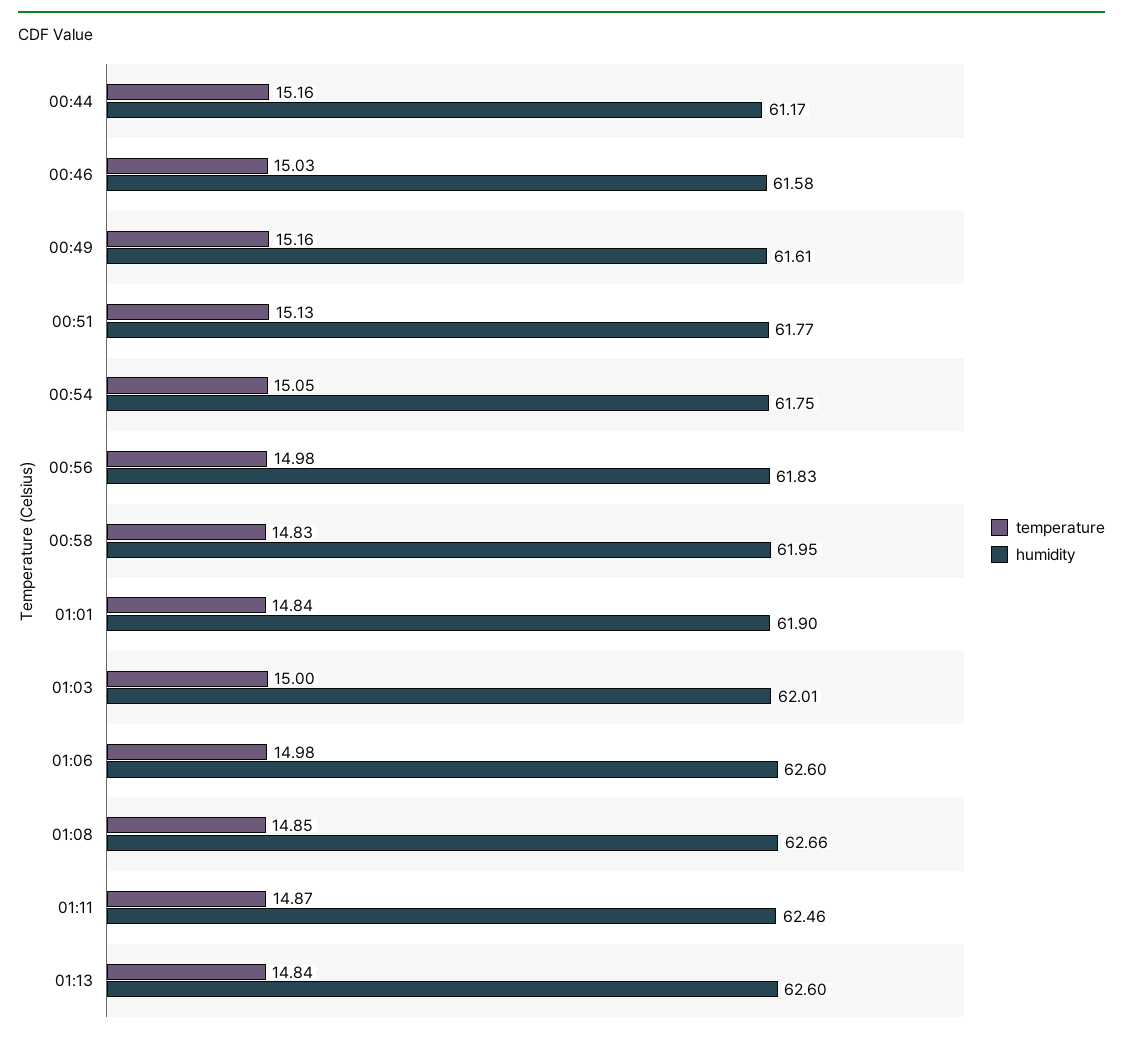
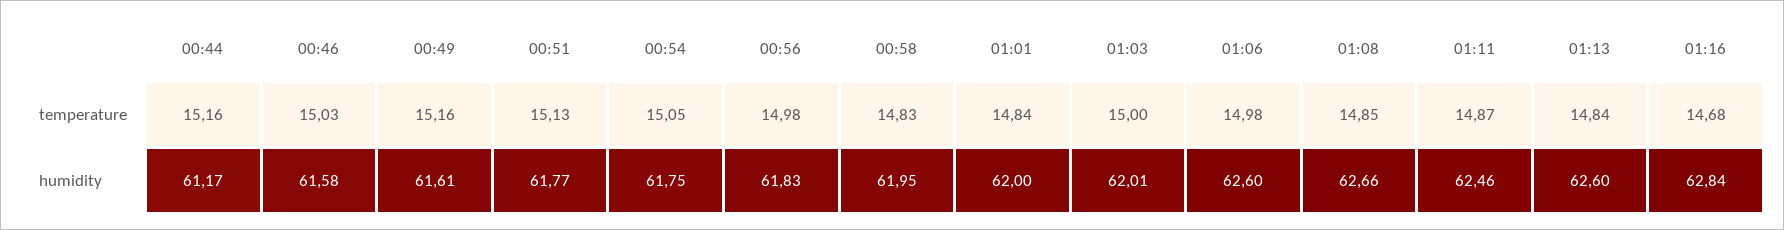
humidity, 01:01: 61.9 -> 62
temperature, 01:16: none -> 14.68
humidity, 01:16: none -> 62.84

